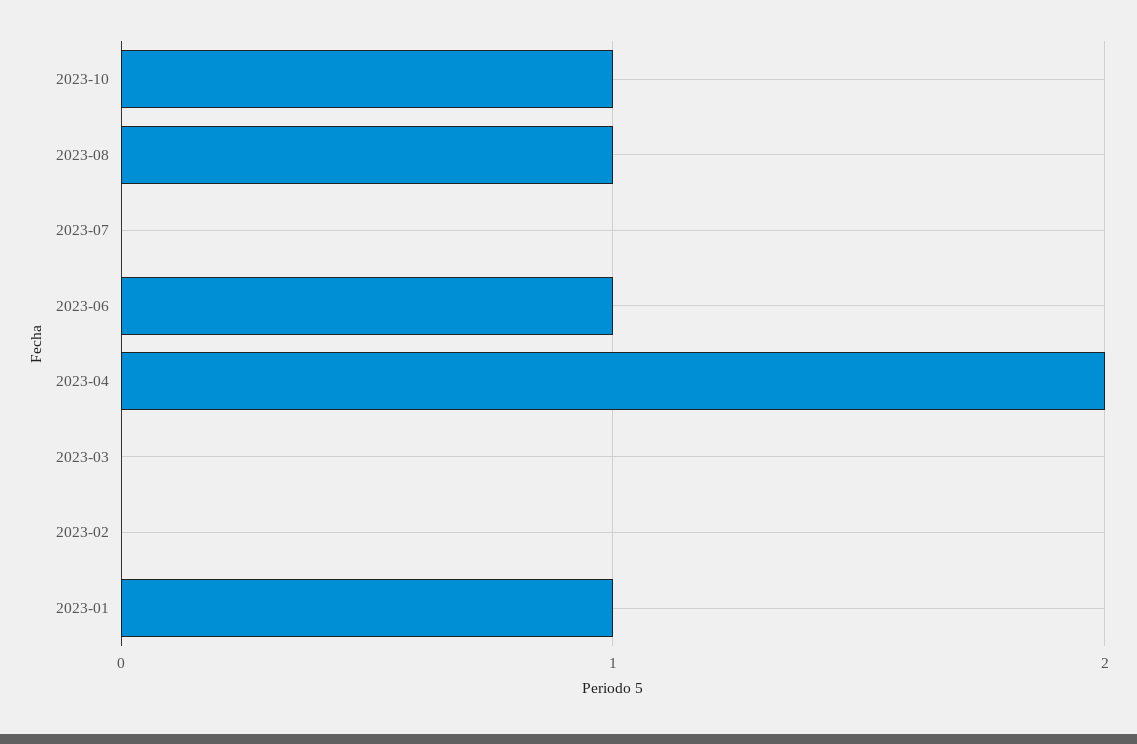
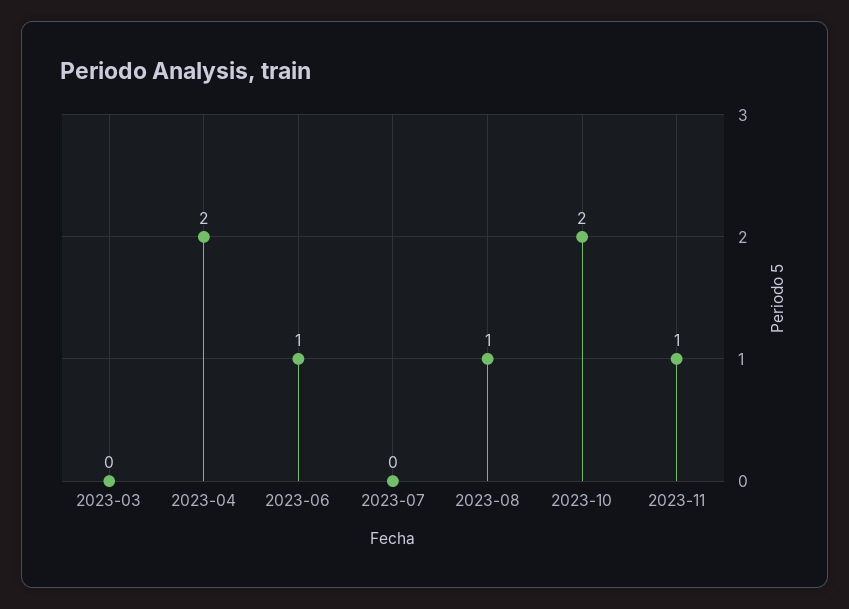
2023-10: 1 -> 2
2023-02: 0 -> none
2023-01: 1 -> none
2023-11: none -> 1

